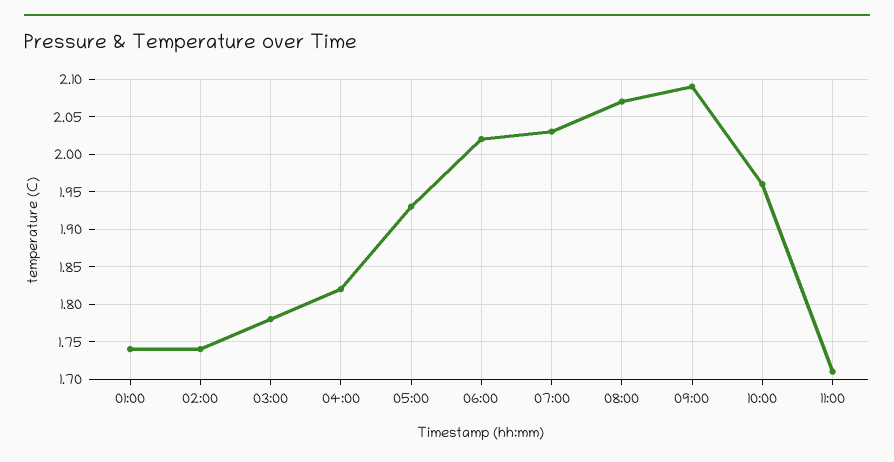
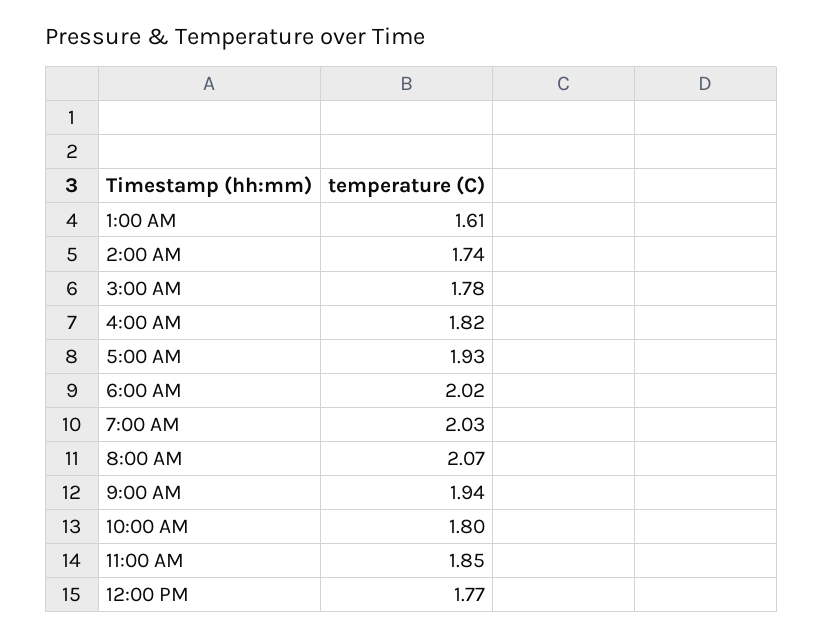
01:00: 1.74 -> 1.61
09:00: 2.09 -> 1.94
10:00: 1.96 -> 1.8
11:00: 1.71 -> 1.85
12:00 PM: none -> 1.77

